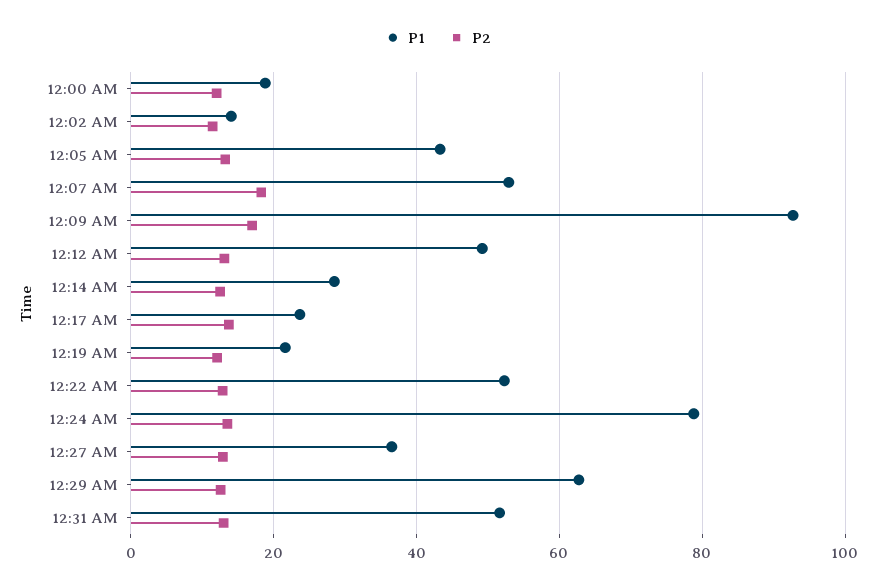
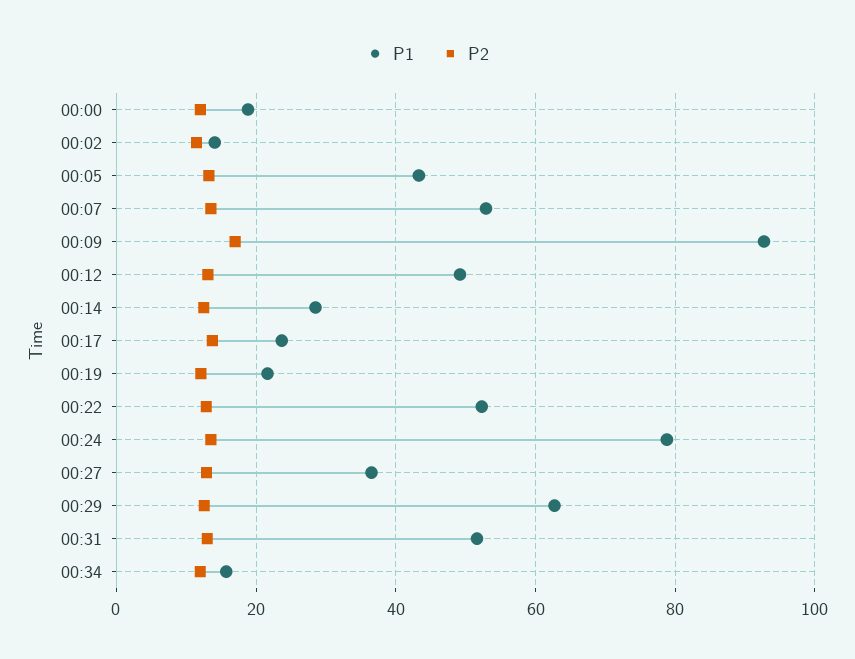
P2, 12:07 AM: 18 -> 14
P1, 00:34: none -> 16
P2, 00:34: none -> 12

